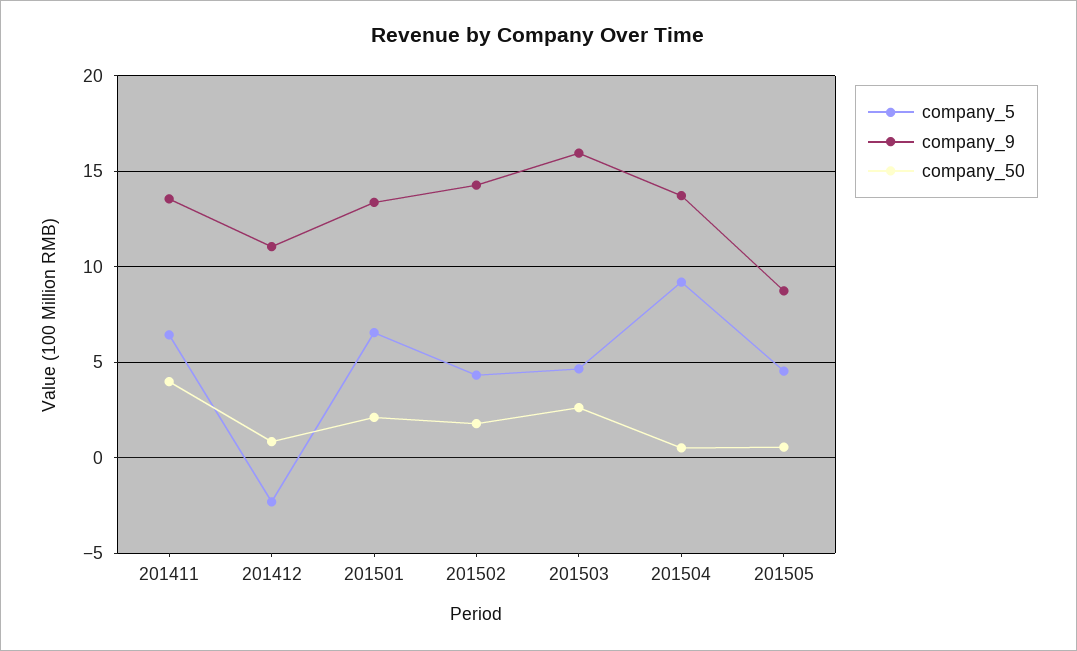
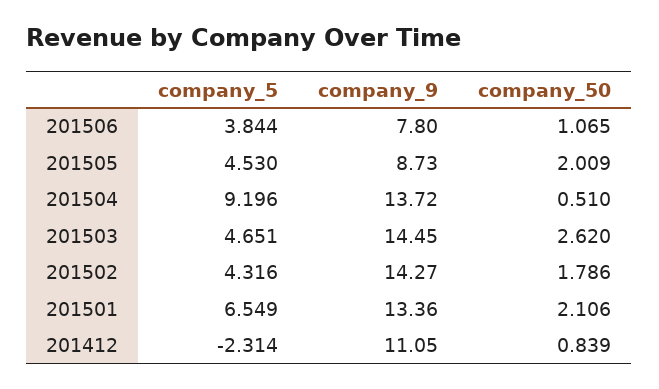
company_5, 201411: 6.5 -> none
company_9, 201411: 13.5 -> none
company_50, 201411: 4 -> none
company_9, 201503: 16 -> 14.45
company_50, 201505: 0.5 -> 2.009
company_5, 201506: none -> 3.844
company_9, 201506: none -> 7.8
company_50, 201506: none -> 1.065

